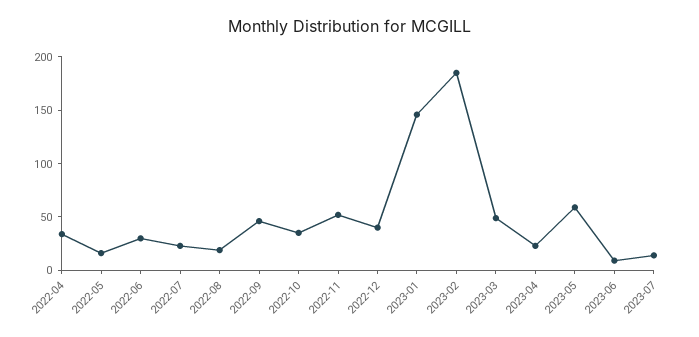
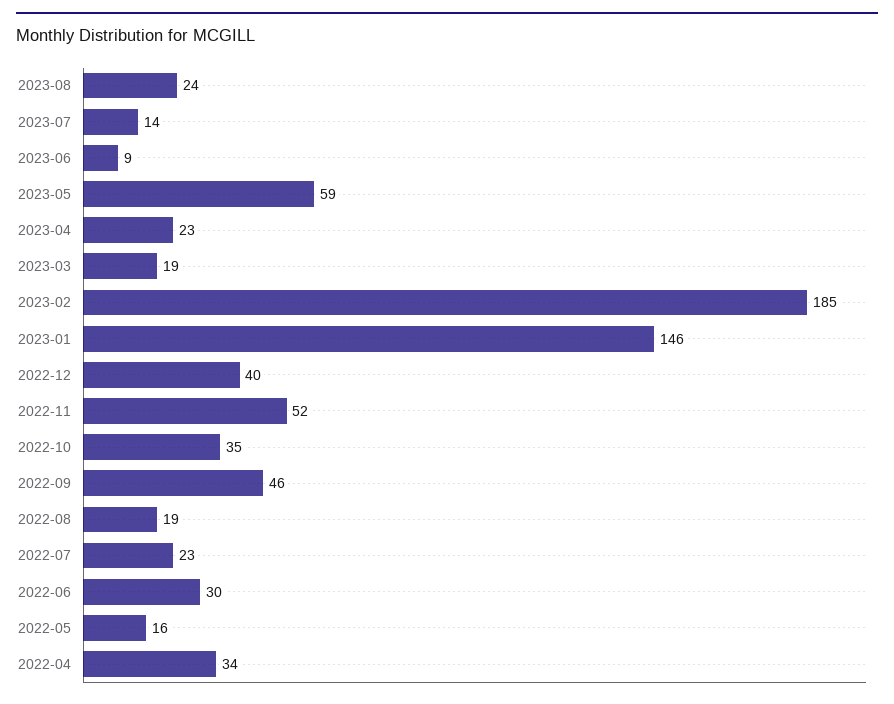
2023-03: 50 -> 19
2023-08: none -> 24

